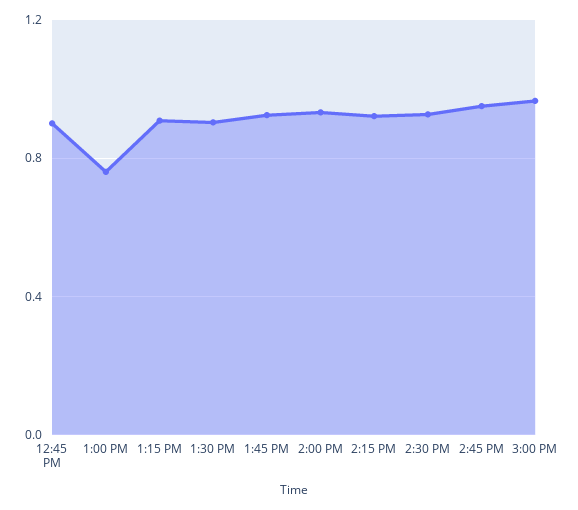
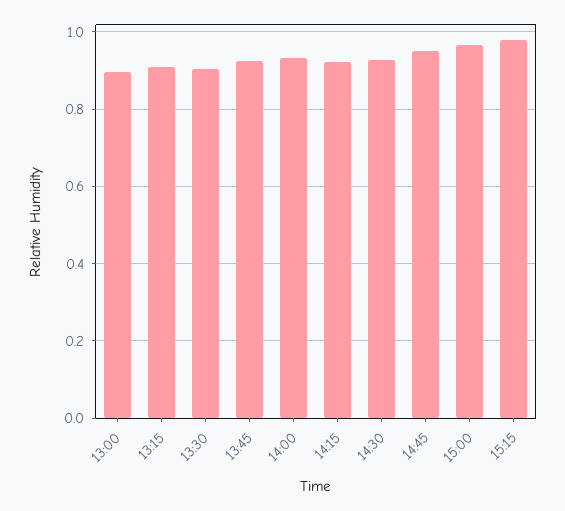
12:45 PM: 0.9 -> none
1:00 PM: 0.75 -> 0.9
15:15: none -> 0.98

